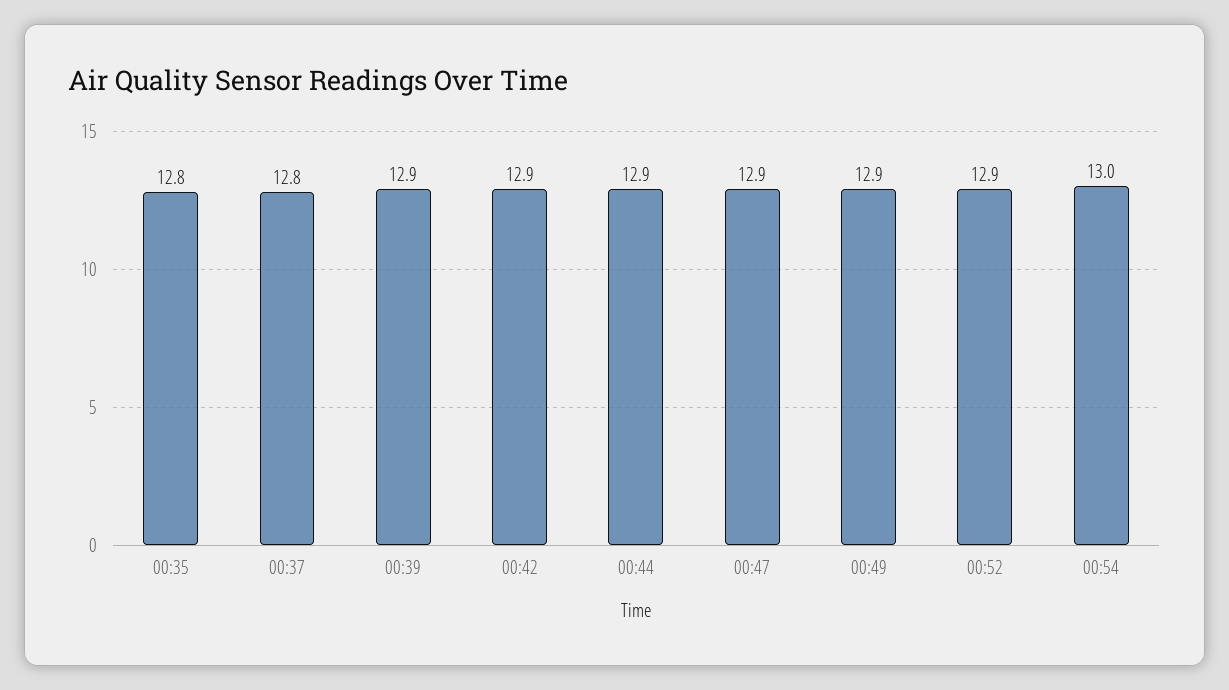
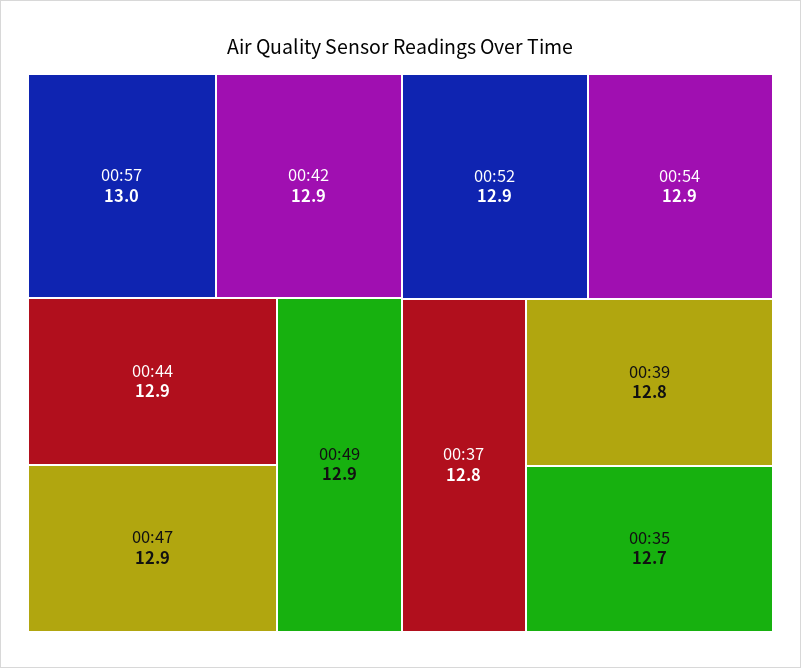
00:35: 12.8 -> 12.7
00:39: 12.9 -> 12.8
00:54: 13 -> 12.9
00:57: none -> 13

